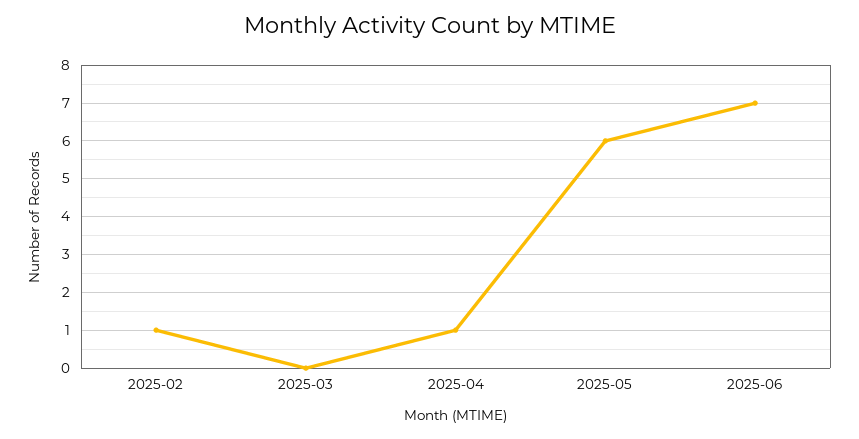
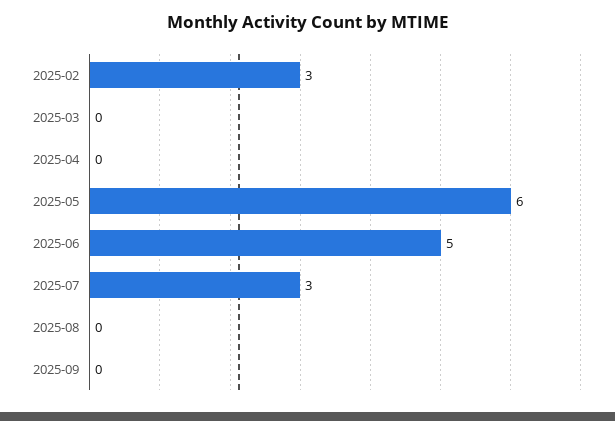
2025-02: 1 -> 3
2025-04: 1 -> 0
2025-06: 7 -> 5
2025-07: none -> 3
2025-08: none -> 0
2025-09: none -> 0

